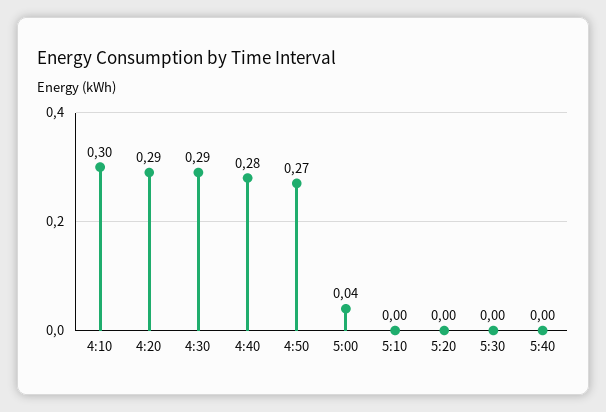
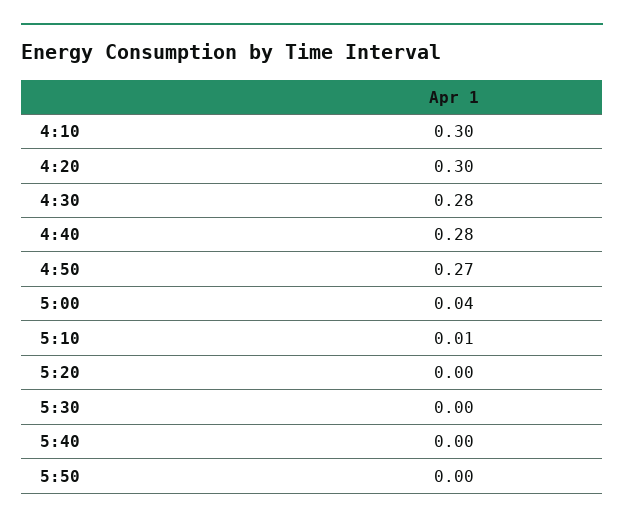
4:20: 0.29 -> 0.3
4:30: 0.29 -> 0.28
5:10: 0 -> 0.01
5:50: none -> 0

